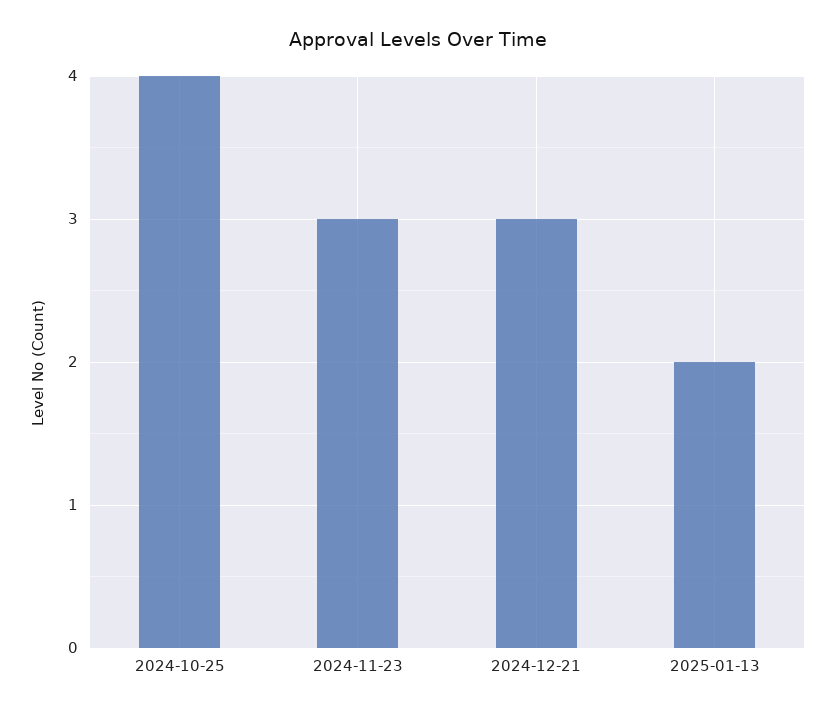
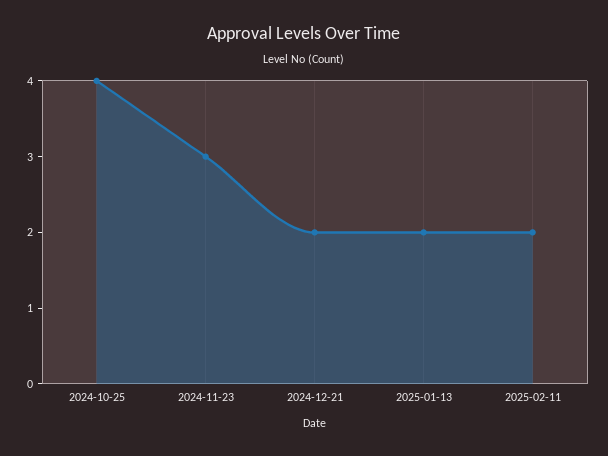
2024-12-21: 3 -> 2
2025-02-11: none -> 2

